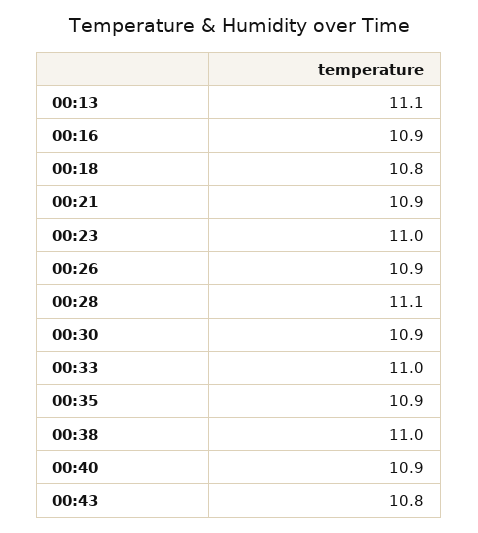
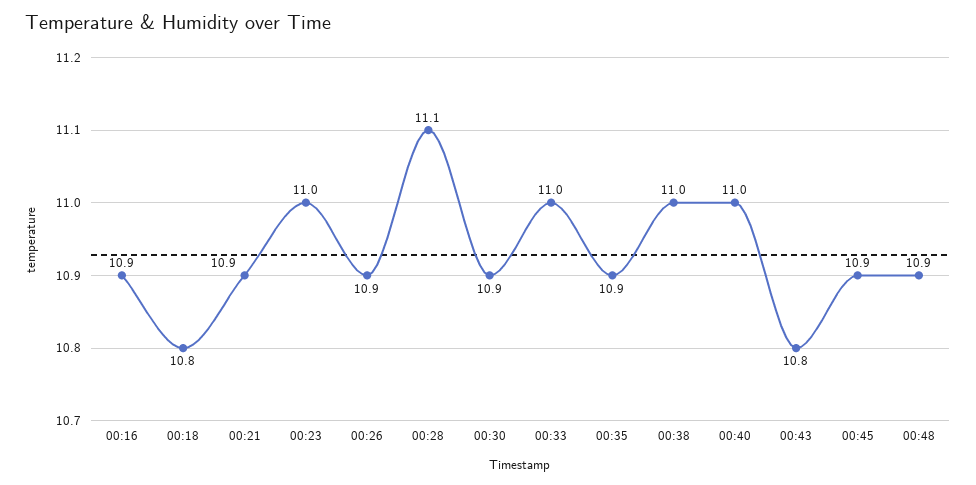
00:13: 11.1 -> none
00:40: 10.9 -> 11
00:45: none -> 10.9
00:48: none -> 10.9

